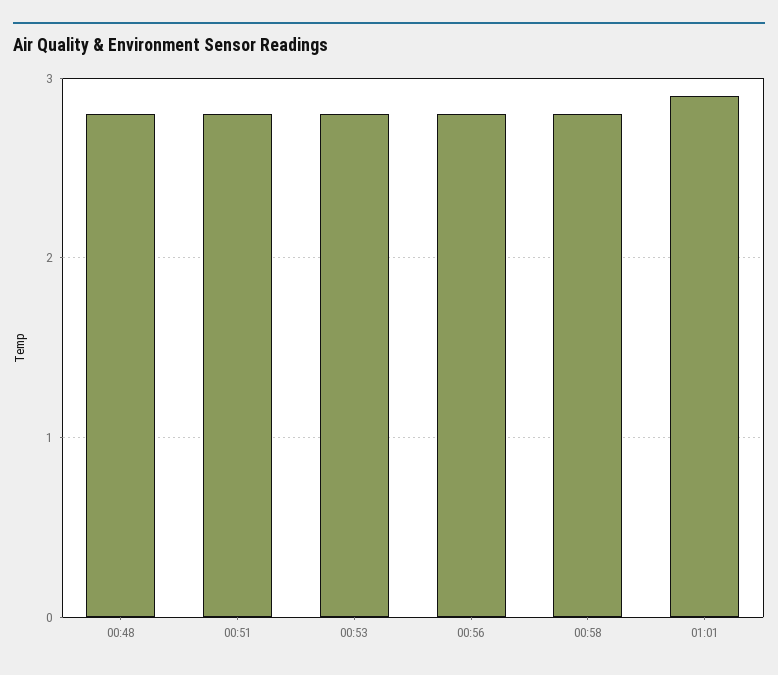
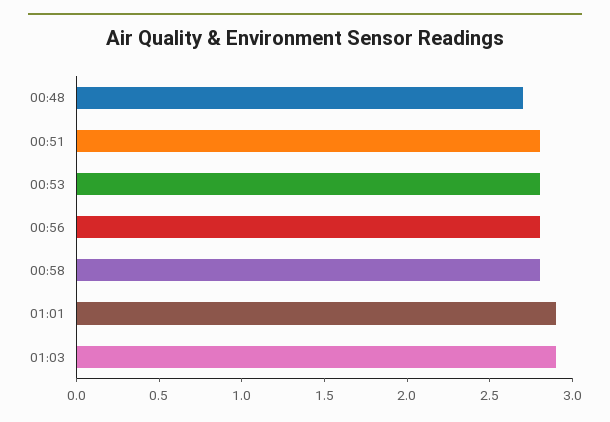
00:48: 2.8 -> 2.7
01:03: none -> 2.9

